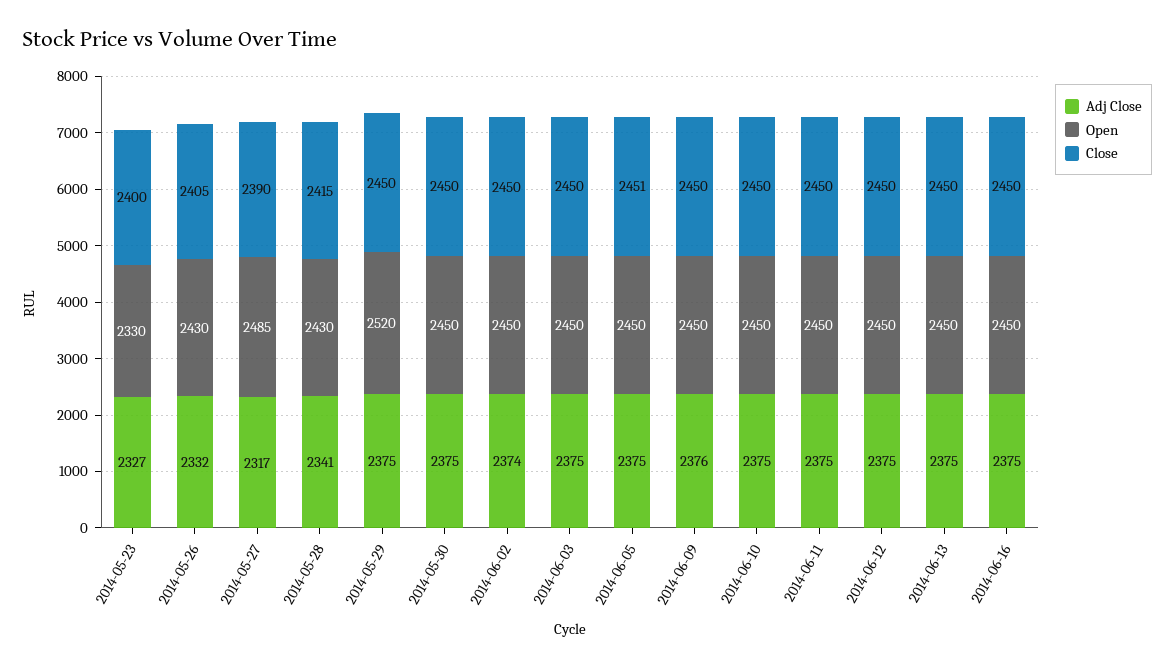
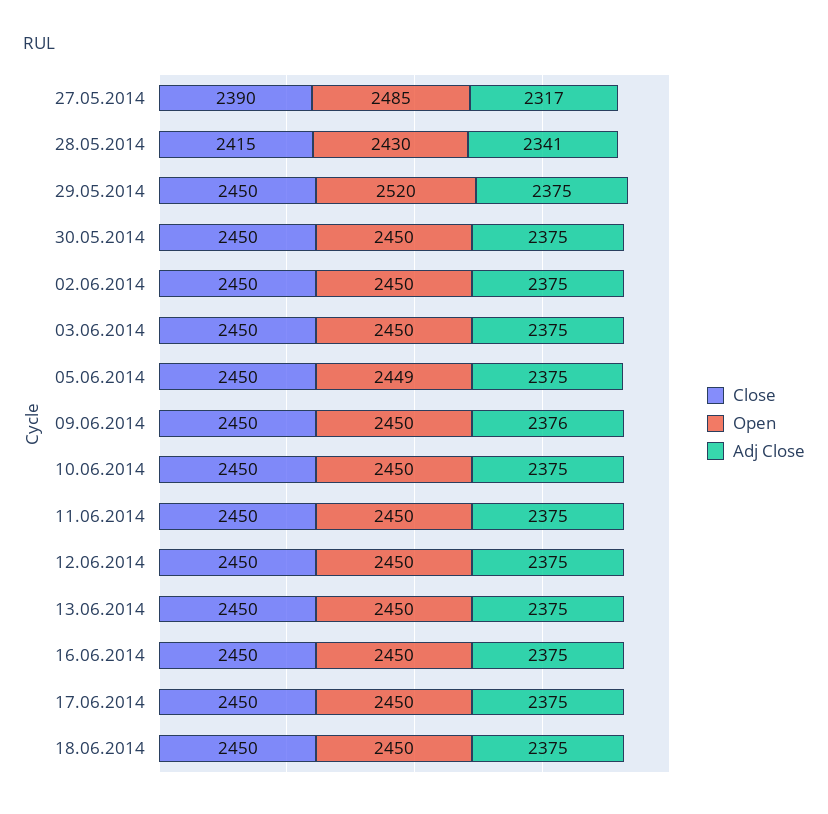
Adj Close, 2014-05-23: 2327 -> none
Open, 2014-05-23: 2330 -> none
Close, 2014-05-23: 2400 -> none
Adj Close, 2014-05-26: 2332 -> none
Open, 2014-05-26: 2430 -> none
Close, 2014-05-26: 2405 -> none
Adj Close, 2014-06-02: 2374 -> 2375
Open, 2014-06-05: 2450 -> 2449
Close, 2014-06-05: 2451 -> 2450
Close, 17.06.2014: none -> 2450
Open, 17.06.2014: none -> 2450
Adj Close, 17.06.2014: none -> 2375
Close, 18.06.2014: none -> 2450
Open, 18.06.2014: none -> 2450
Adj Close, 18.06.2014: none -> 2375

